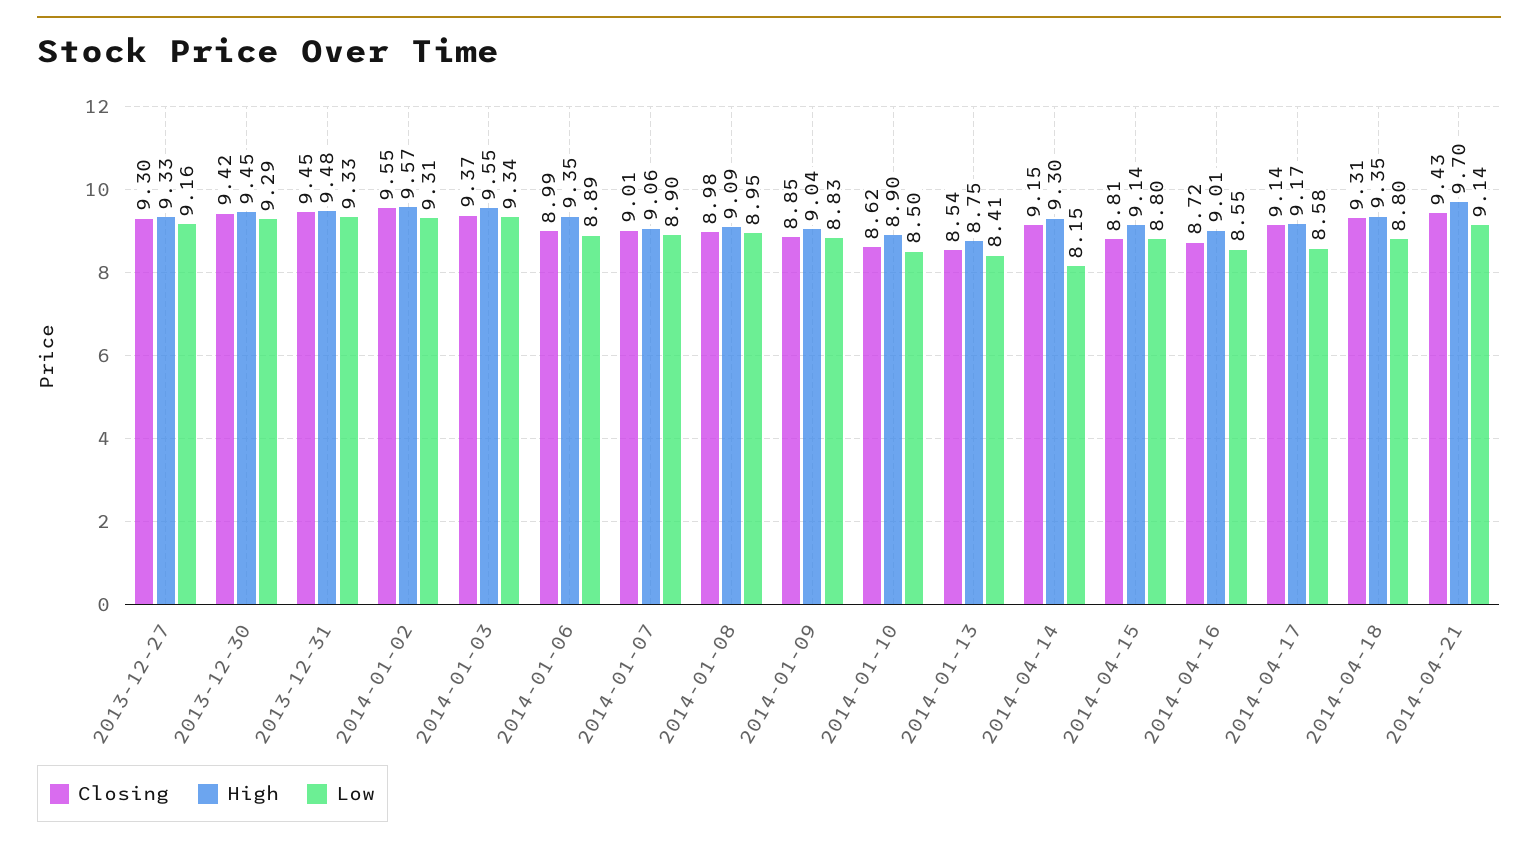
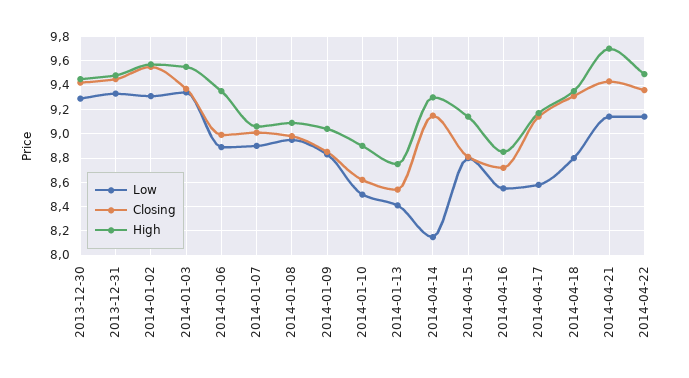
Closing, 2013-12-27: 9.3 -> none
High, 2013-12-27: 9.33 -> none
Low, 2013-12-27: 9.16 -> none
High, 2014-04-16: 9.01 -> 8.85
Low, 2014-04-22: none -> 9.15
Closing, 2014-04-22: none -> 9.35
High, 2014-04-22: none -> 9.5

